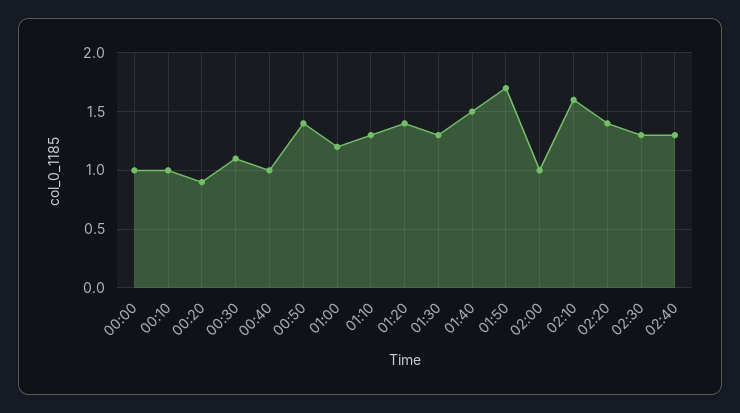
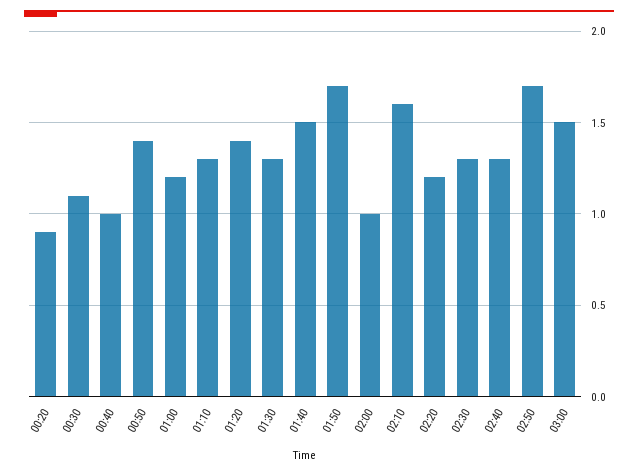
00:00: 1 -> none
00:10: 1 -> none
02:20: 1.4 -> 1.2
02:50: none -> 1.7
03:00: none -> 1.5

